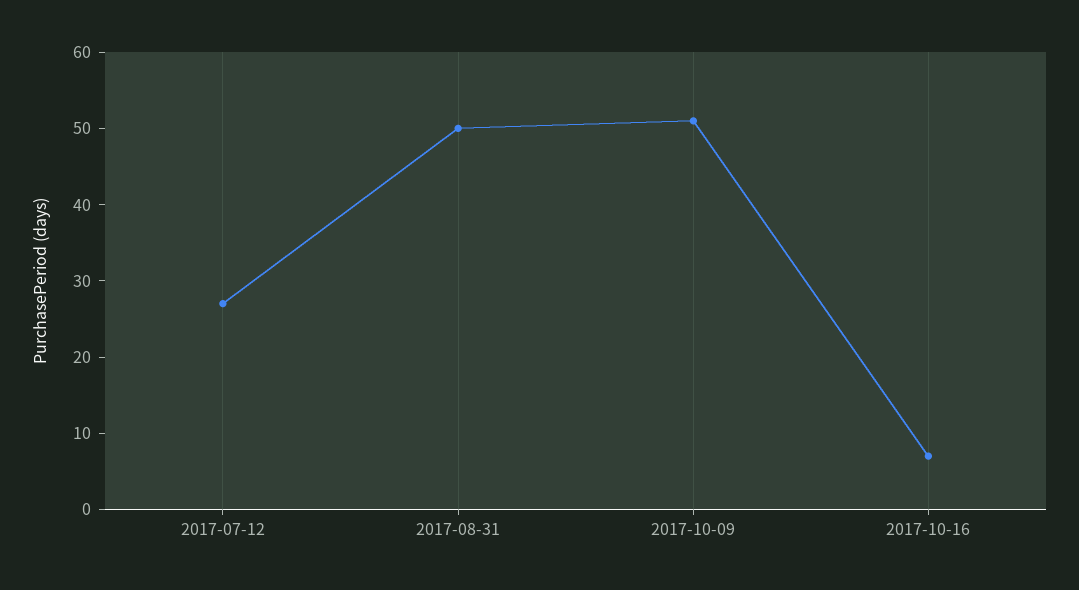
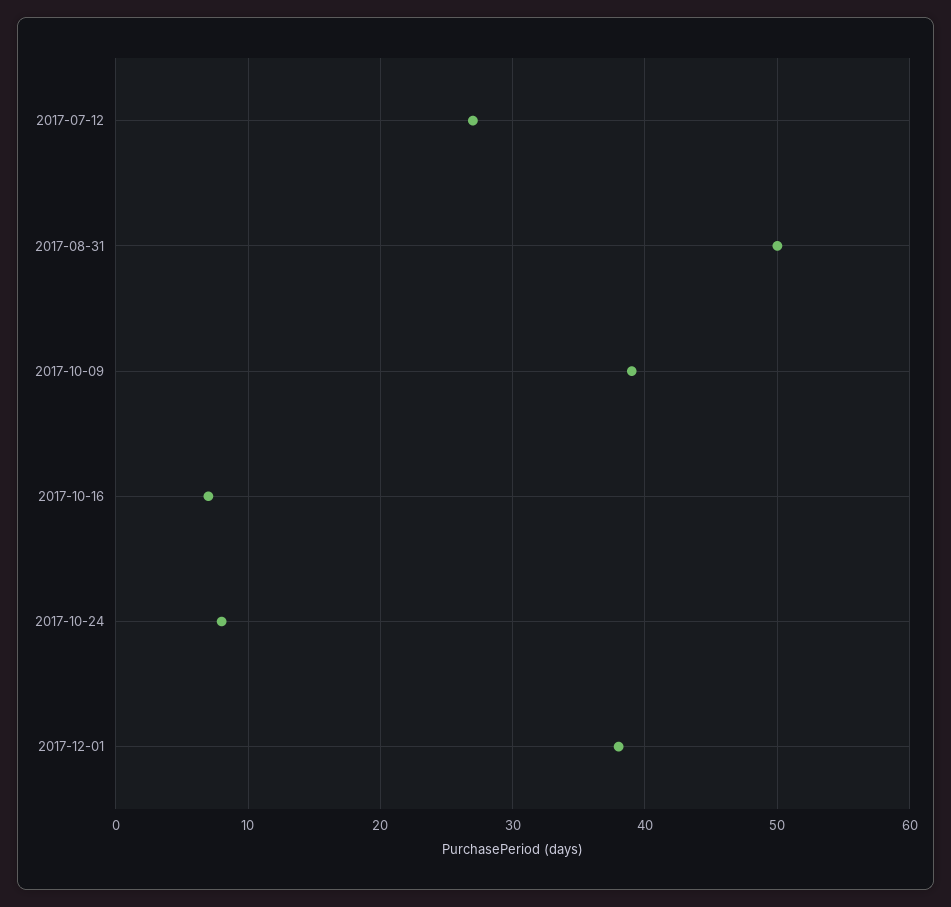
2017-10-09: 50 -> 39
2017-10-24: none -> 8
2017-12-01: none -> 38

